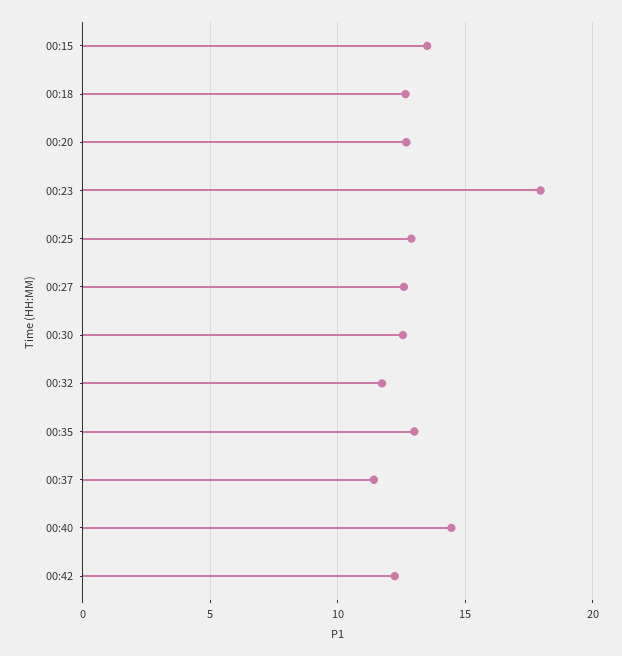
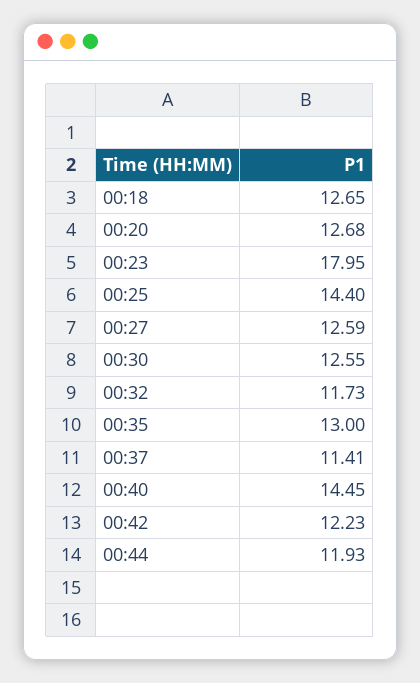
00:15: 13.5 -> none
00:25: 13 -> 14.4
00:44: none -> 11.93

